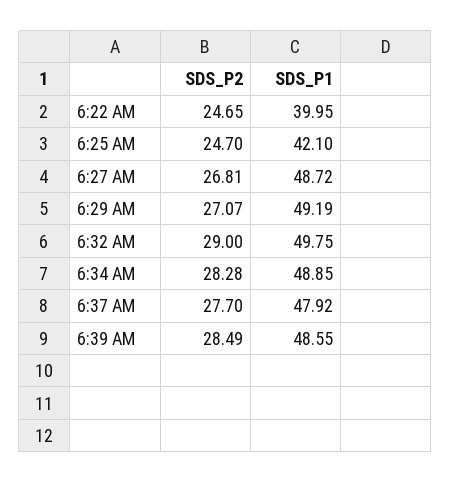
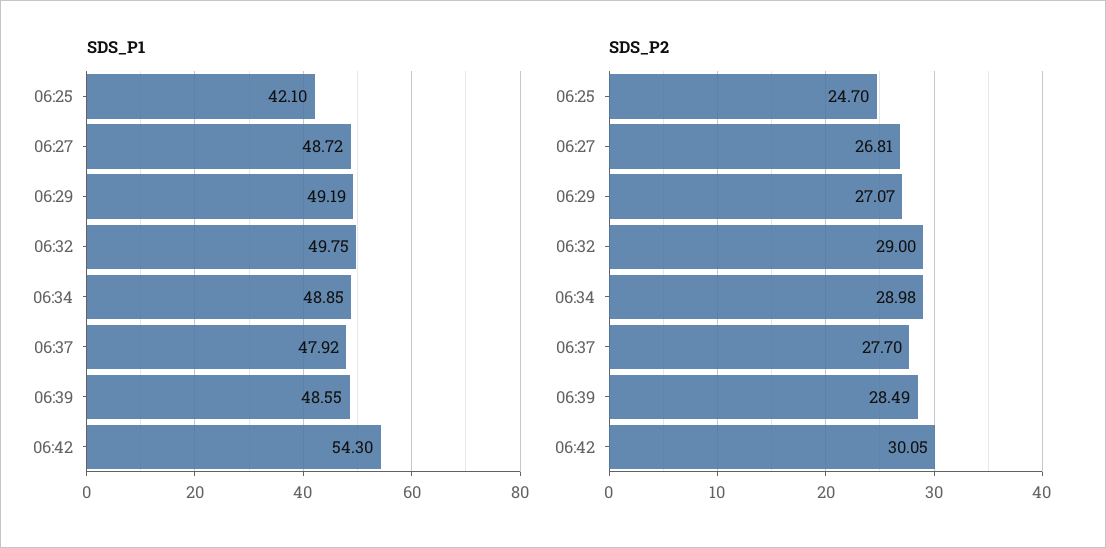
SDS_P2, 6:22 AM: 24.65 -> none
SDS_P1, 6:22 AM: 39.95 -> none
SDS_P2, 6:34 AM: 28.28 -> 28.98
SDS_P1, 06:42: none -> 54.3
SDS_P2, 06:42: none -> 30.05

